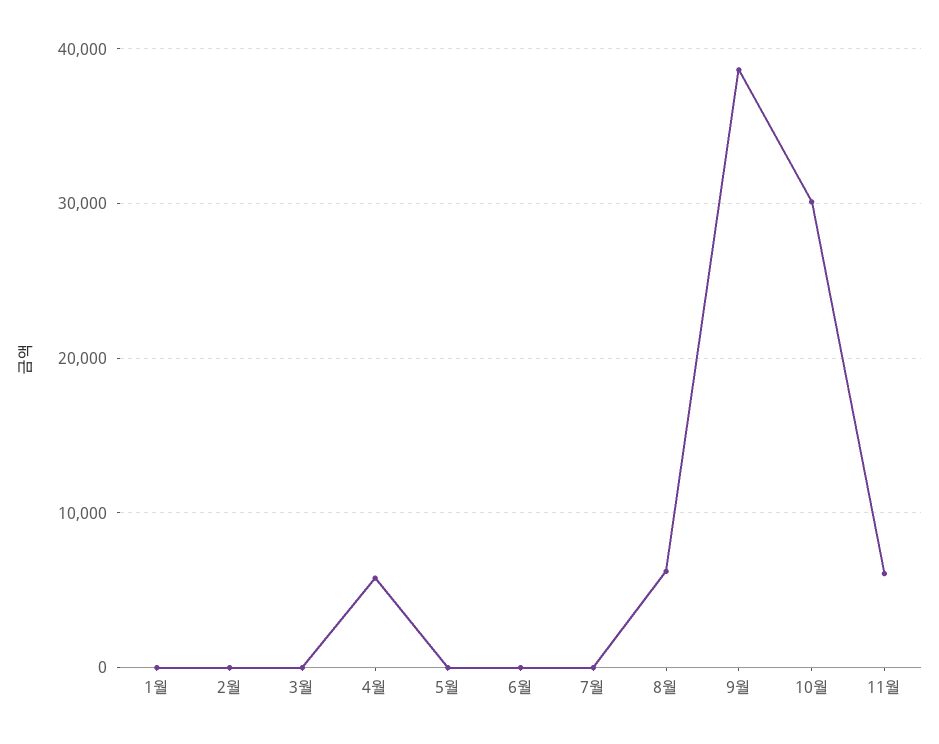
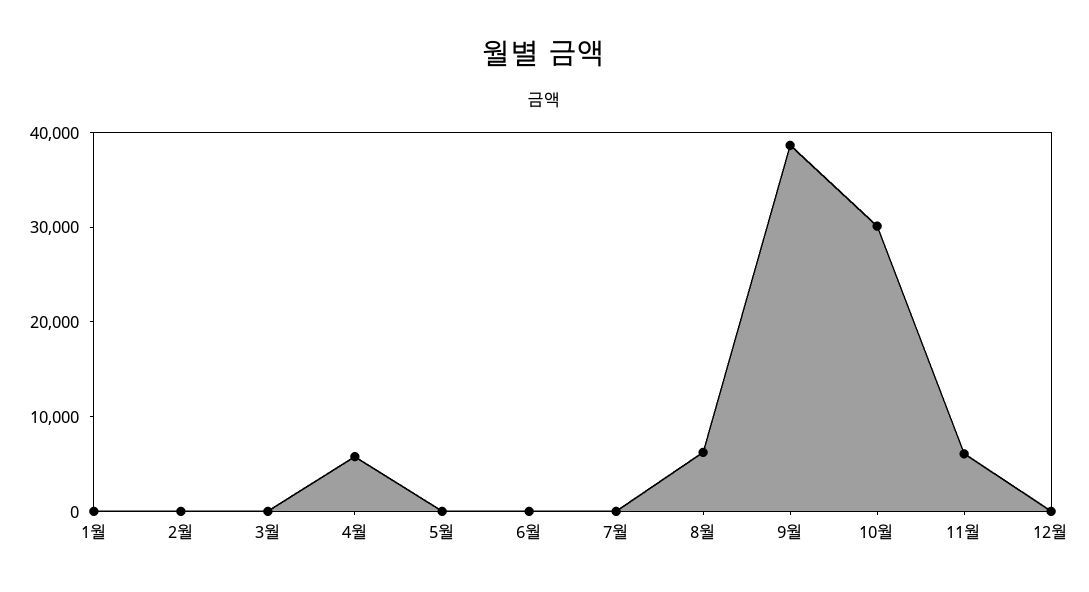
12월: none -> 0

